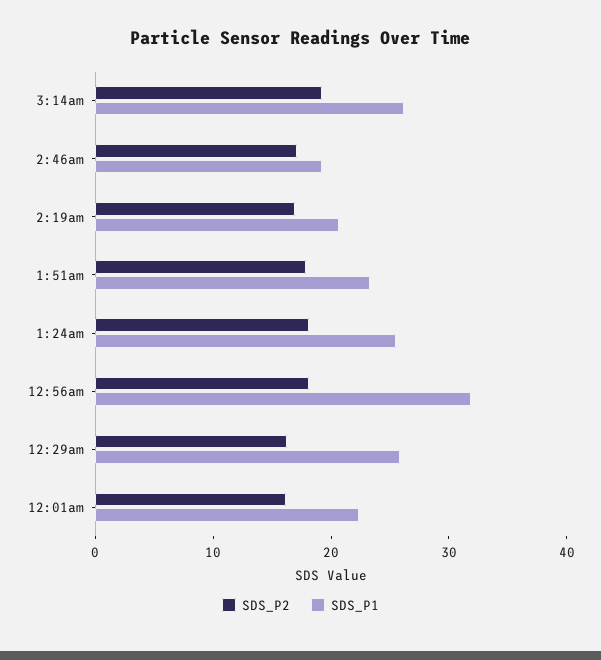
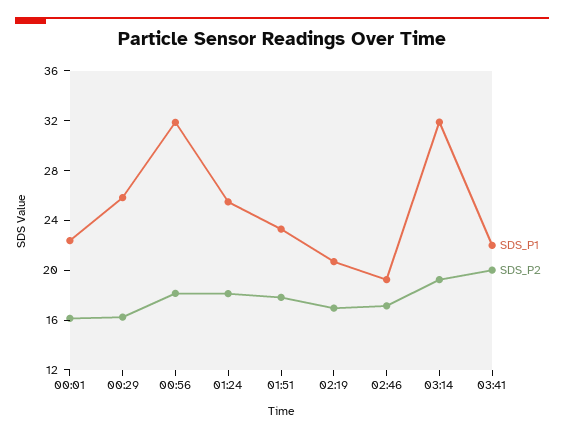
SDS_P1, 3:14am: 26 -> 32
SDS_P1, 03:41: none -> 22
SDS_P2, 03:41: none -> 20

